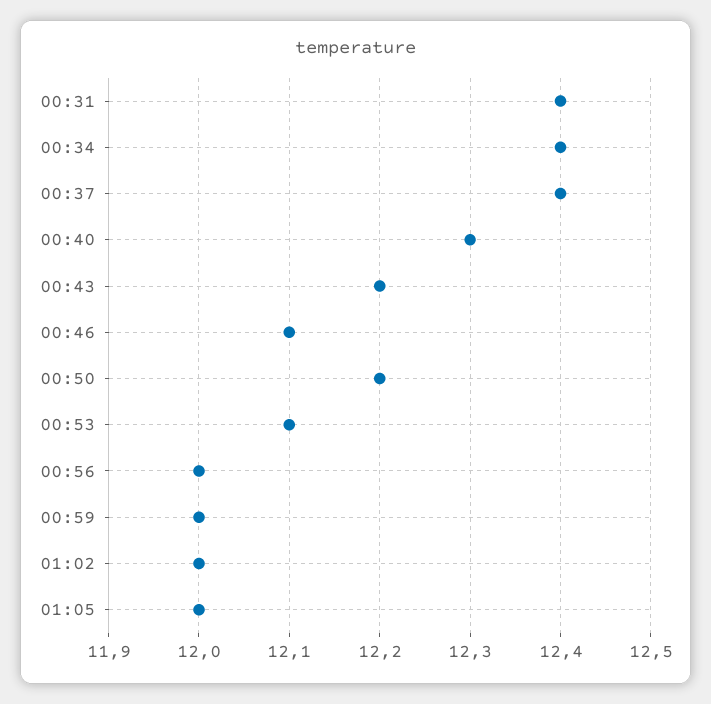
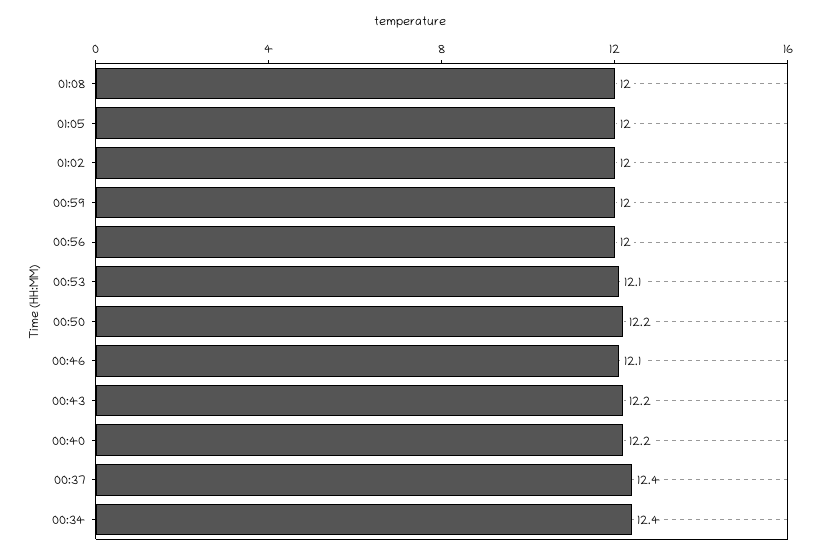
00:31: 12.4 -> none
00:40: 12.3 -> 12.2
01:08: none -> 12

